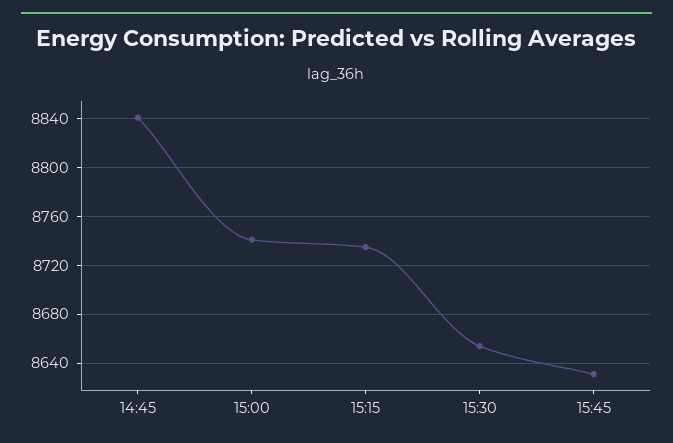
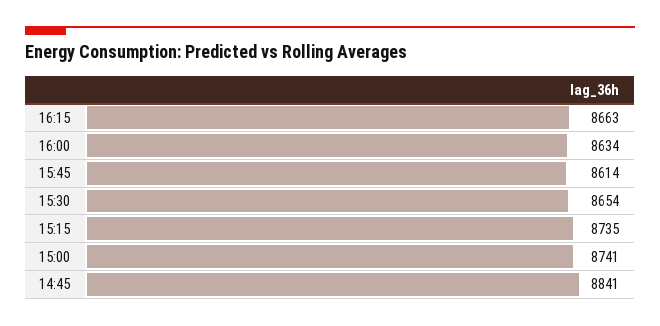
15:45: 8630 -> 8614
16:15: none -> 8663
16:00: none -> 8634

